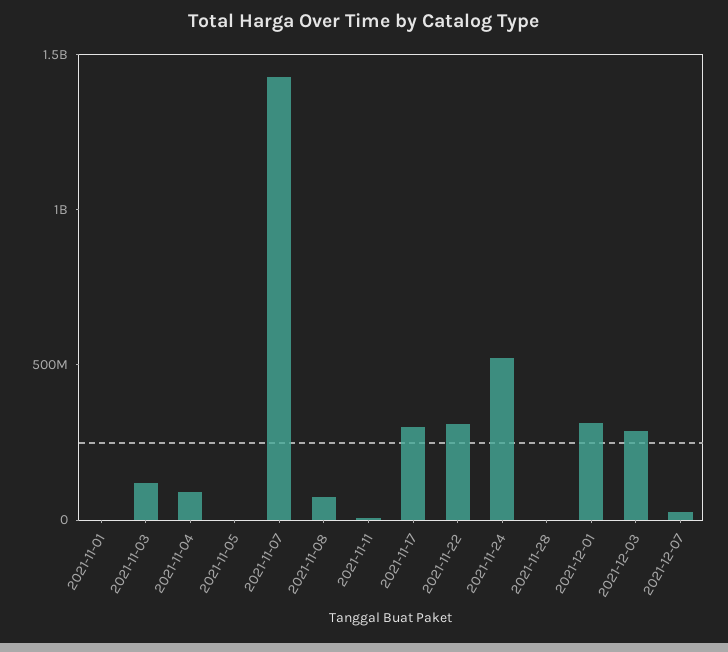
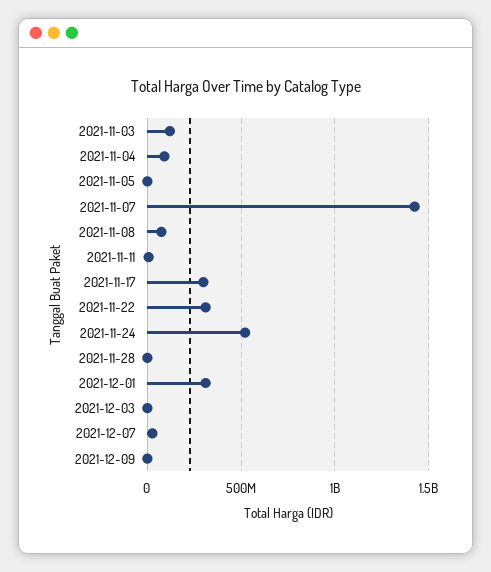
2021-11-01: 0 -> none
2021-12-03: 300000000 -> 0
2021-12-09: none -> 0

